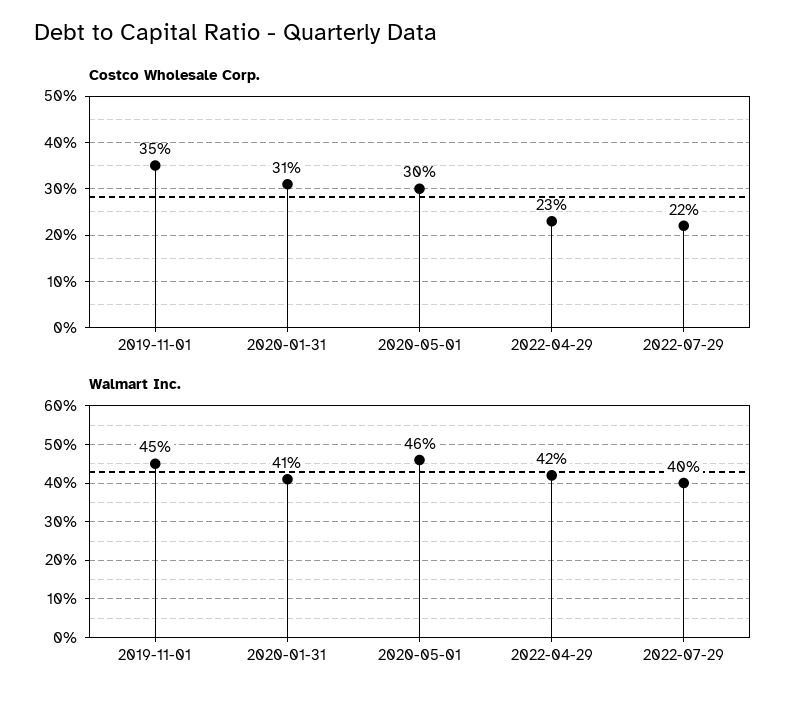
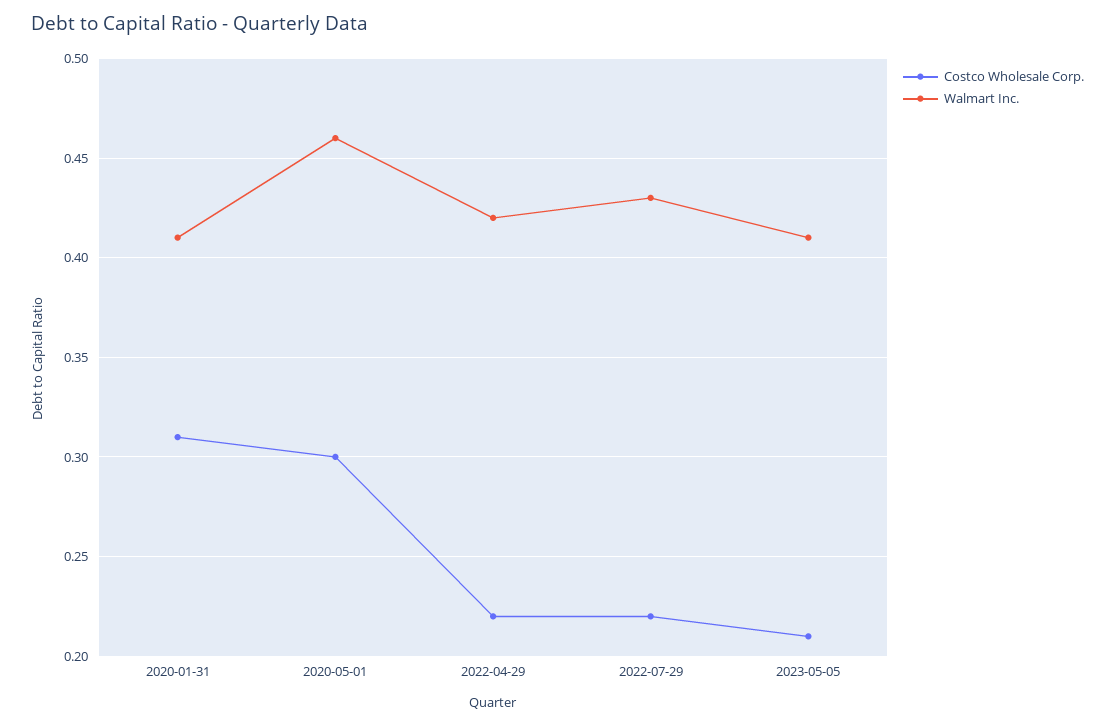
Costco Wholesale Corp., 2019-11-01: 0.35 -> none
Costco Wholesale Corp., 2022-04-29: 0.23 -> 0.22
Walmart Inc., 2019-11-01: 0.45 -> none
Walmart Inc., 2022-07-29: 0.4 -> 0.43
Costco Wholesale Corp., 2023-05-05: none -> 0.21
Walmart Inc., 2023-05-05: none -> 0.41

